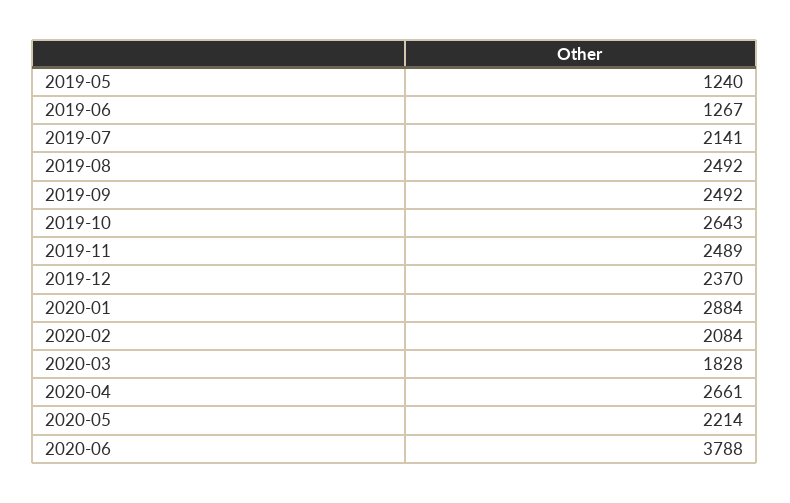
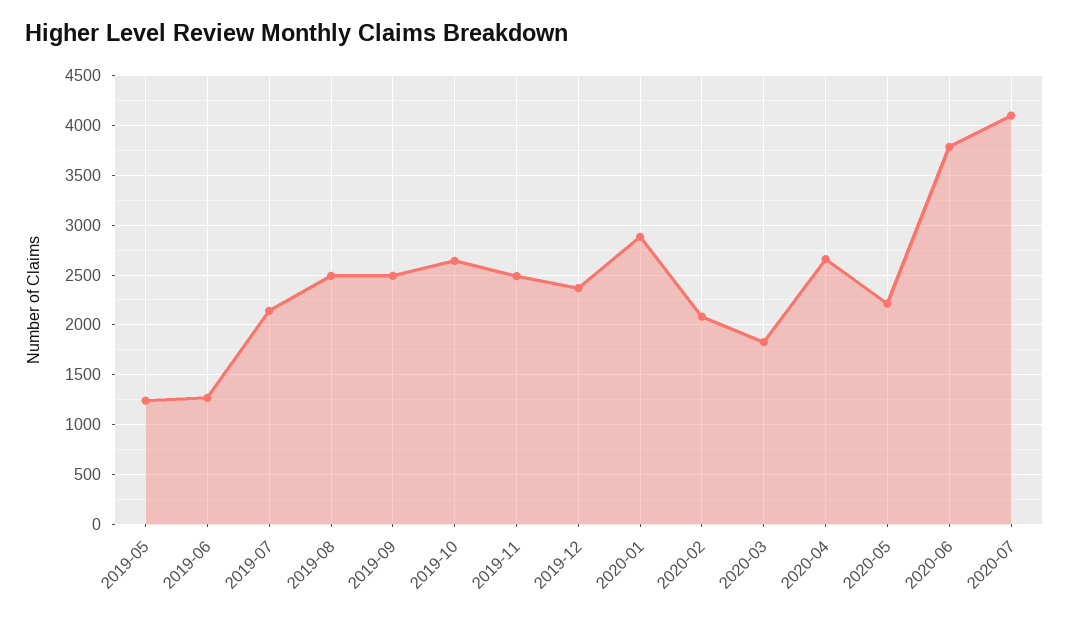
2020-07: none -> 4100

